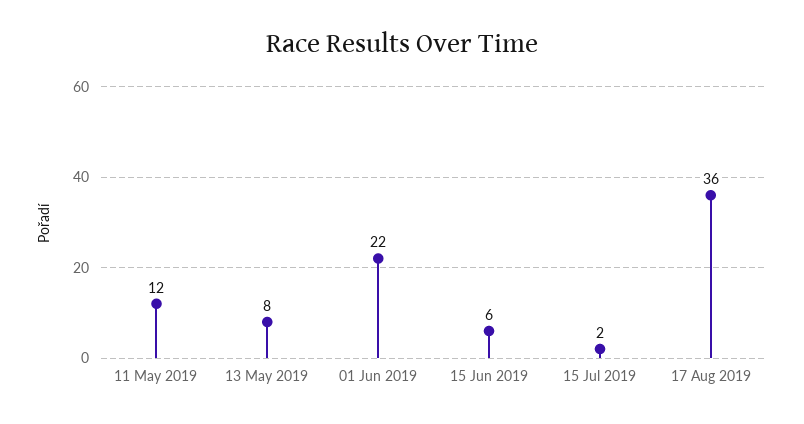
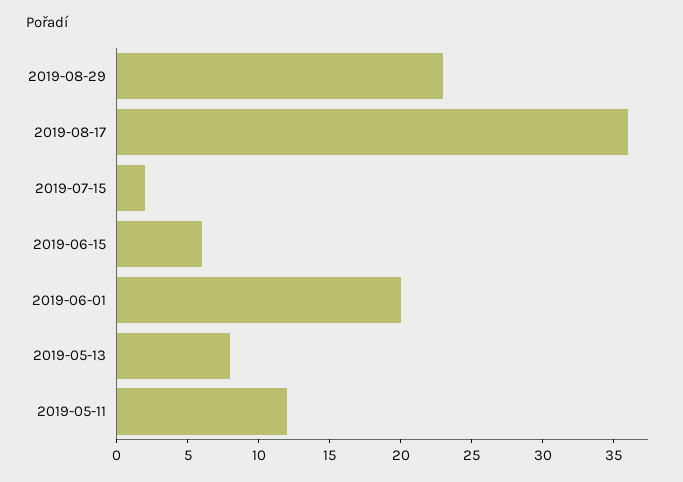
01 Jun 2019: 22 -> 20
2019-08-29: none -> 23

